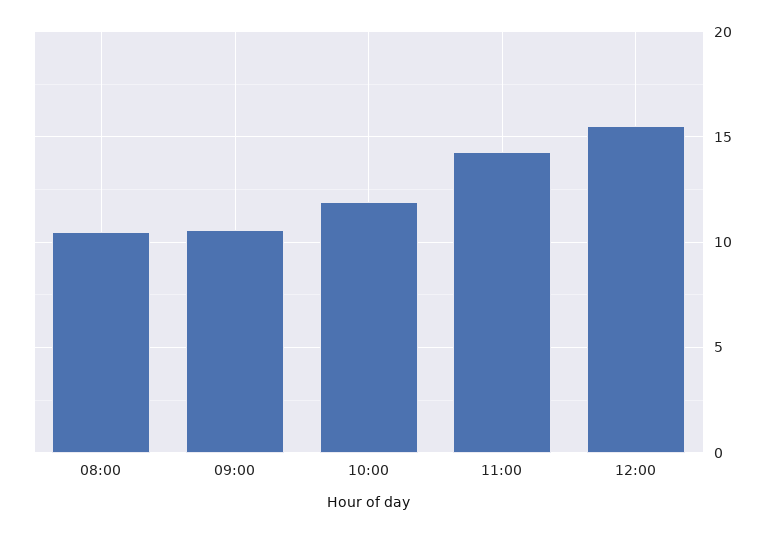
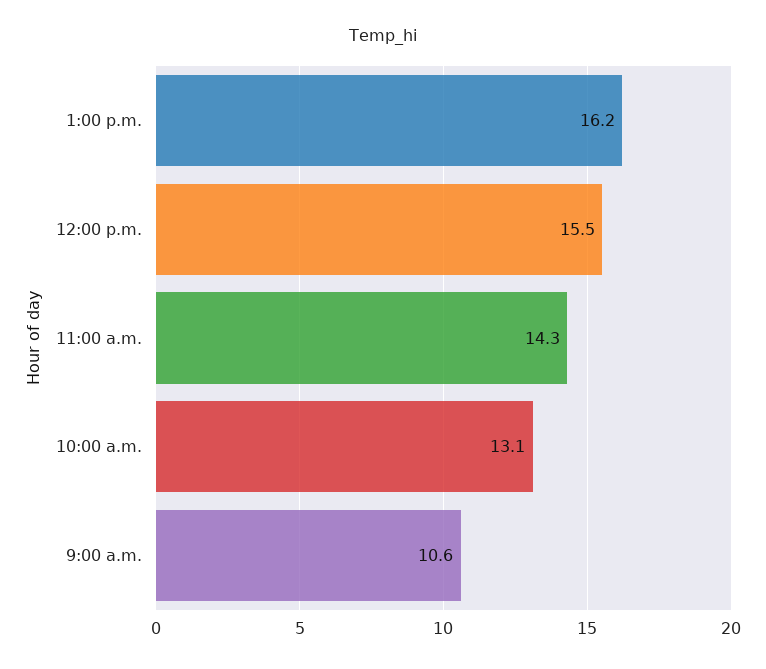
08:00: 10.5 -> none
10:00: 12 -> 13.1
1:00 p.m.: none -> 16.2

